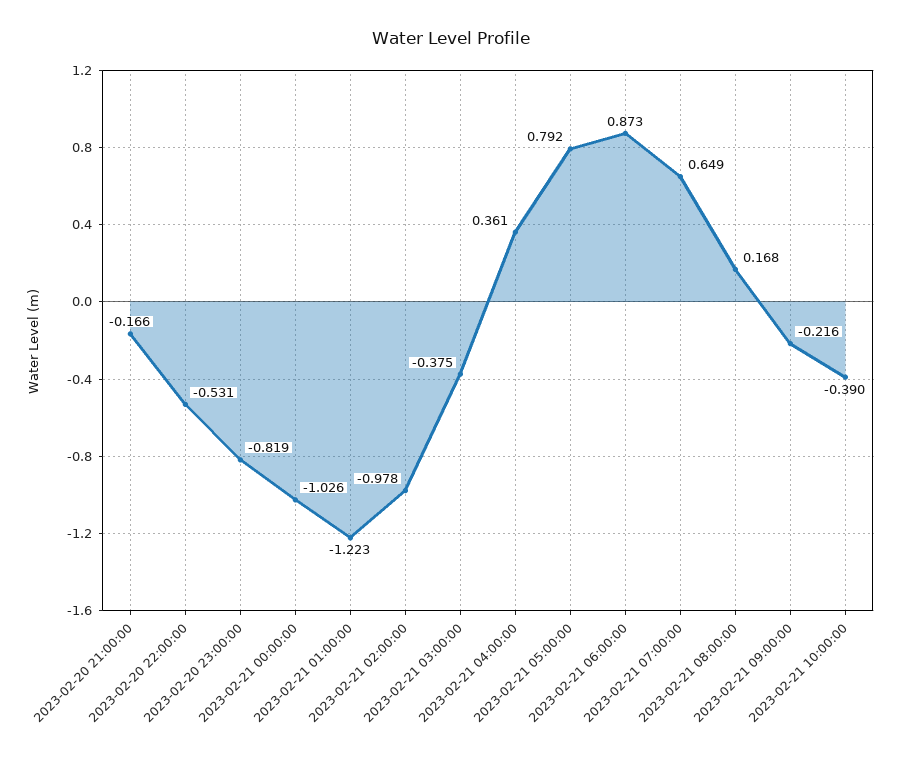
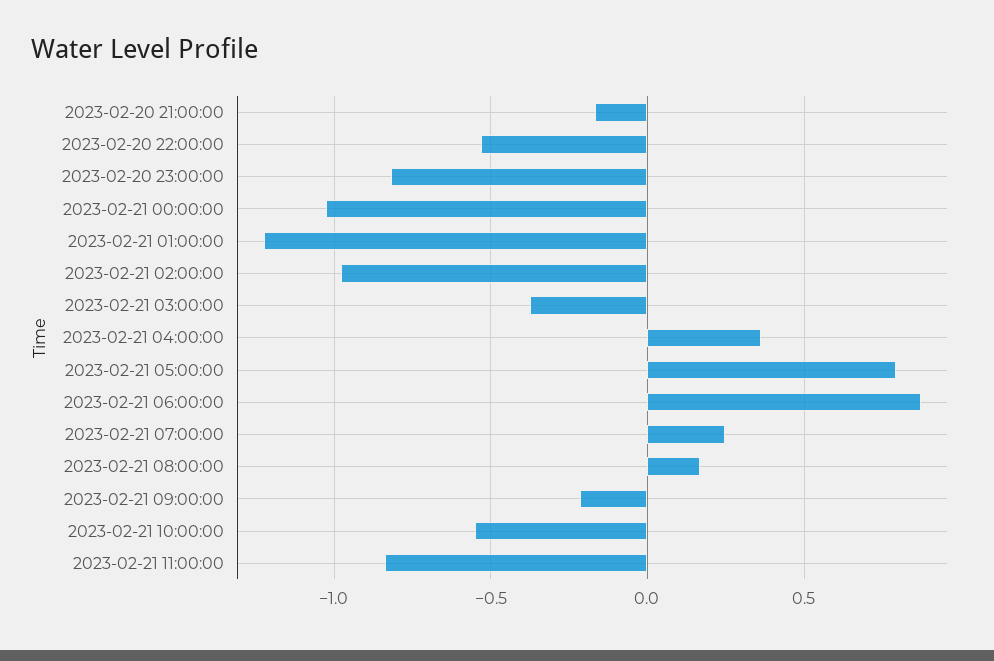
2023-02-21 07:00:00: 0.649 -> 0.25
2023-02-21 10:00:00: -0.39 -> -0.55
2023-02-21 11:00:00: none -> -0.85

